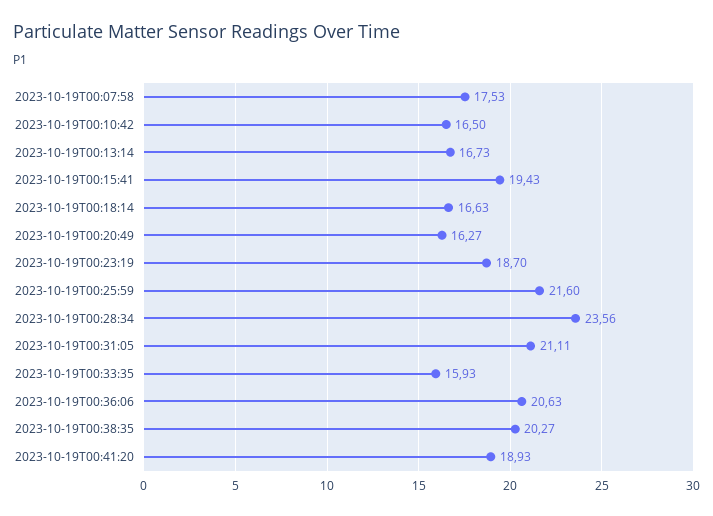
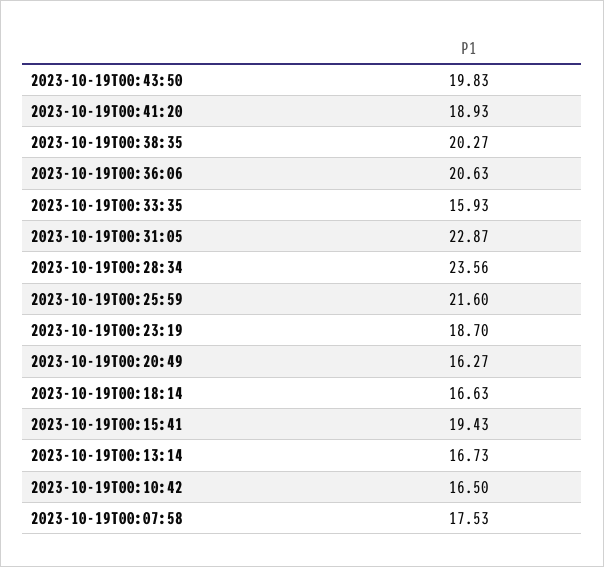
2023-10-19T00:31:05: 21.11 -> 22.87
2023-10-19T00:43:50: none -> 19.83

